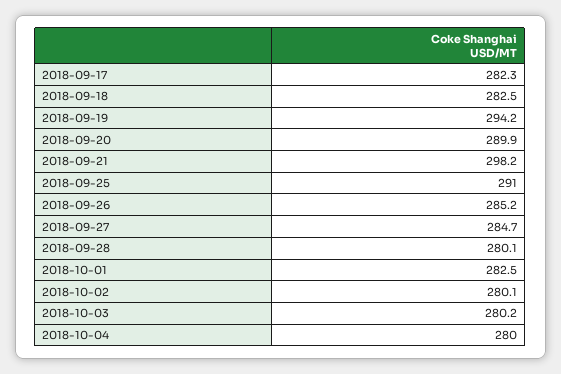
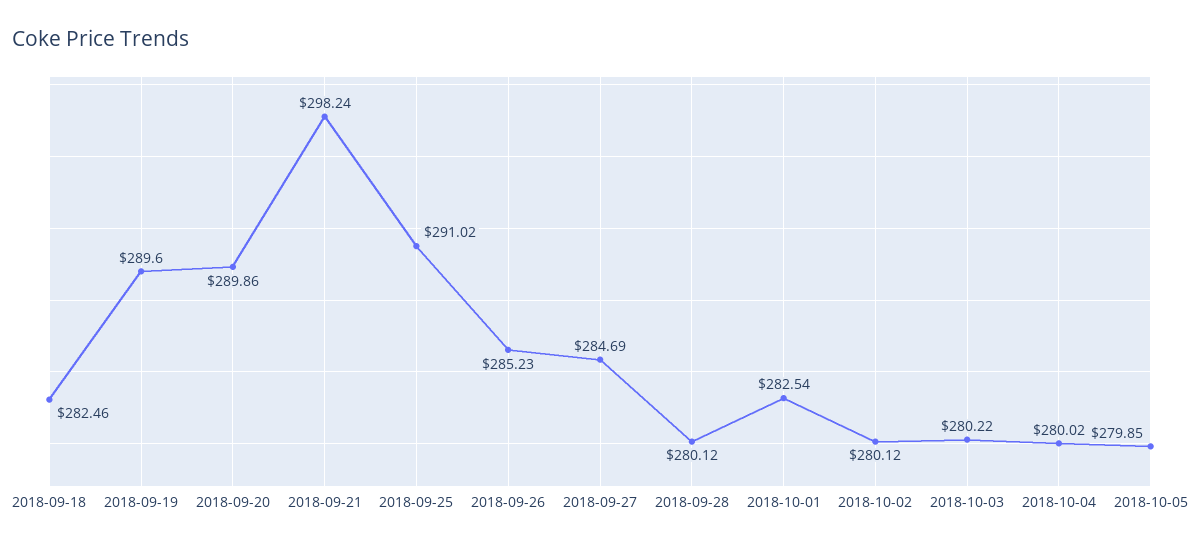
2018-09-17: 282.3 -> none
2018-09-19: 294.2 -> 289.6
2018-10-05: none -> 279.85

